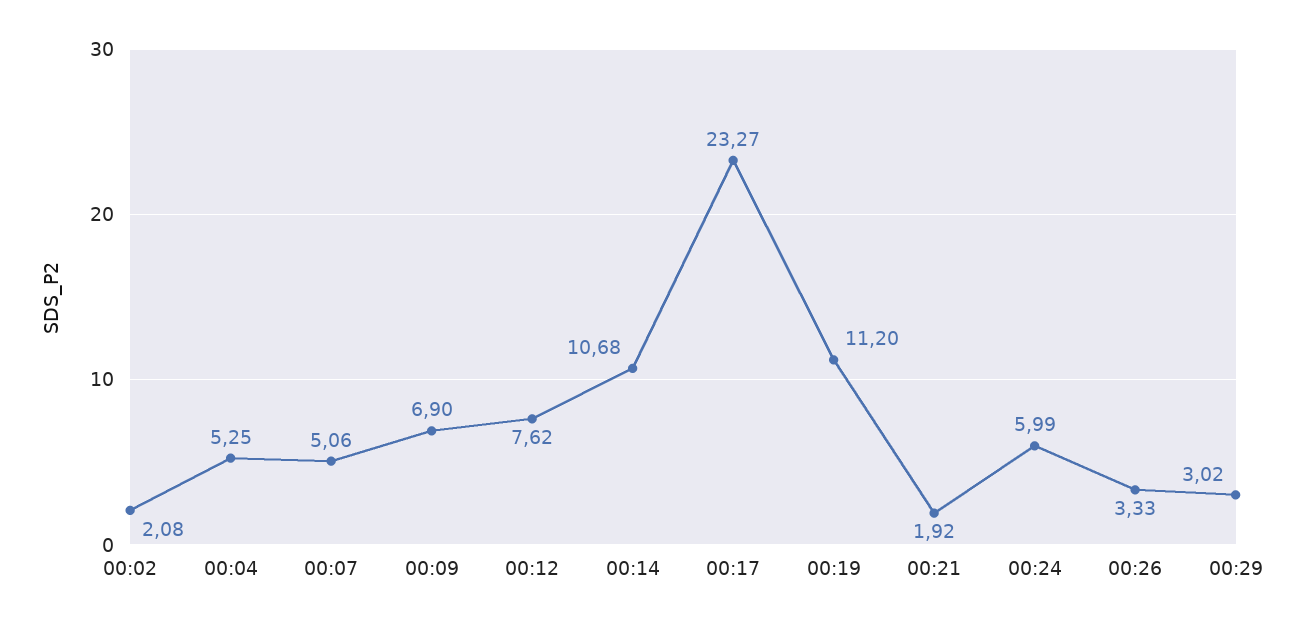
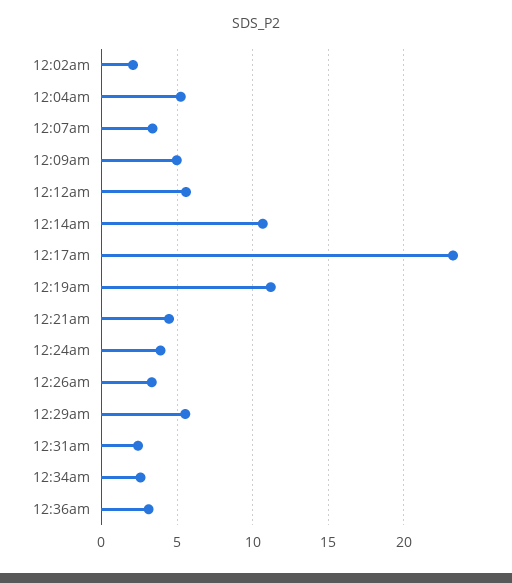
00:07: 5.06 -> 3.5
00:09: 6.9 -> 5
00:12: 7.62 -> 5.5
00:21: 1.92 -> 4.5
00:24: 5.99 -> 4
00:29: 3.02 -> 5.5
12:31am: none -> 2.5
12:34am: none -> 2.5
12:36am: none -> 3

